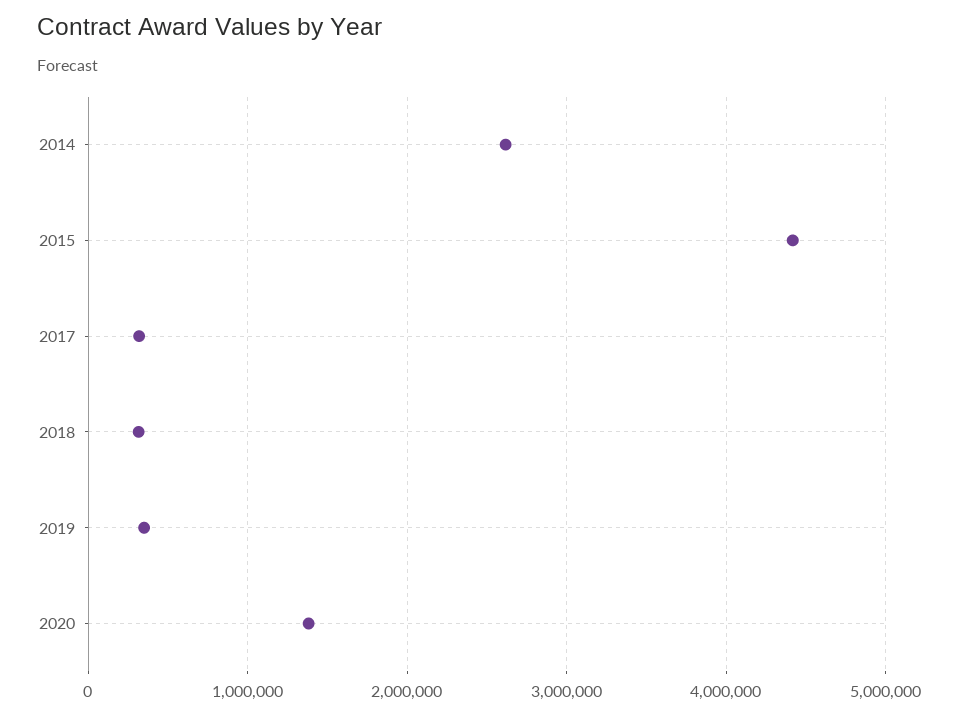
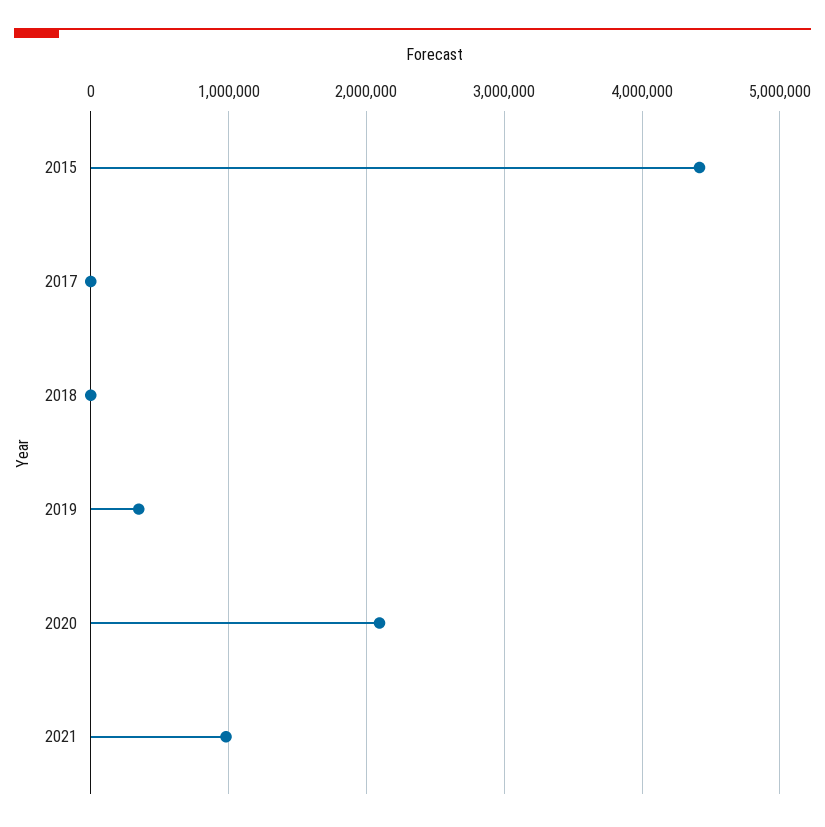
2014: 2600000 -> none
2017: 300000 -> 0
2018: 300000 -> 0
2020: 1400000 -> 2100000
2021: none -> 1000000

